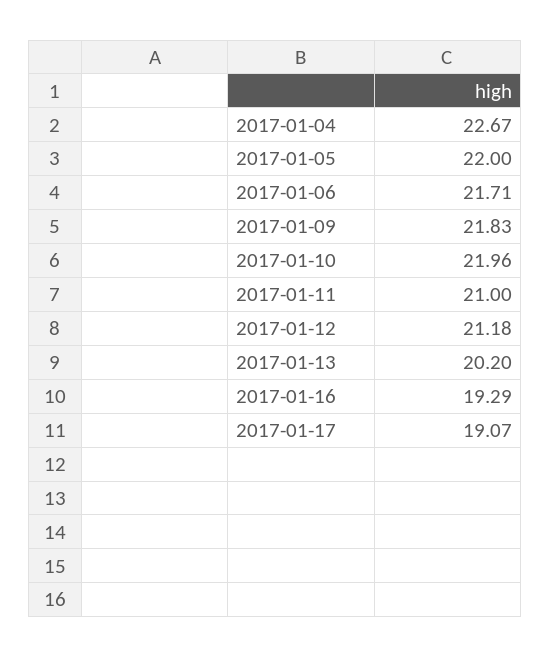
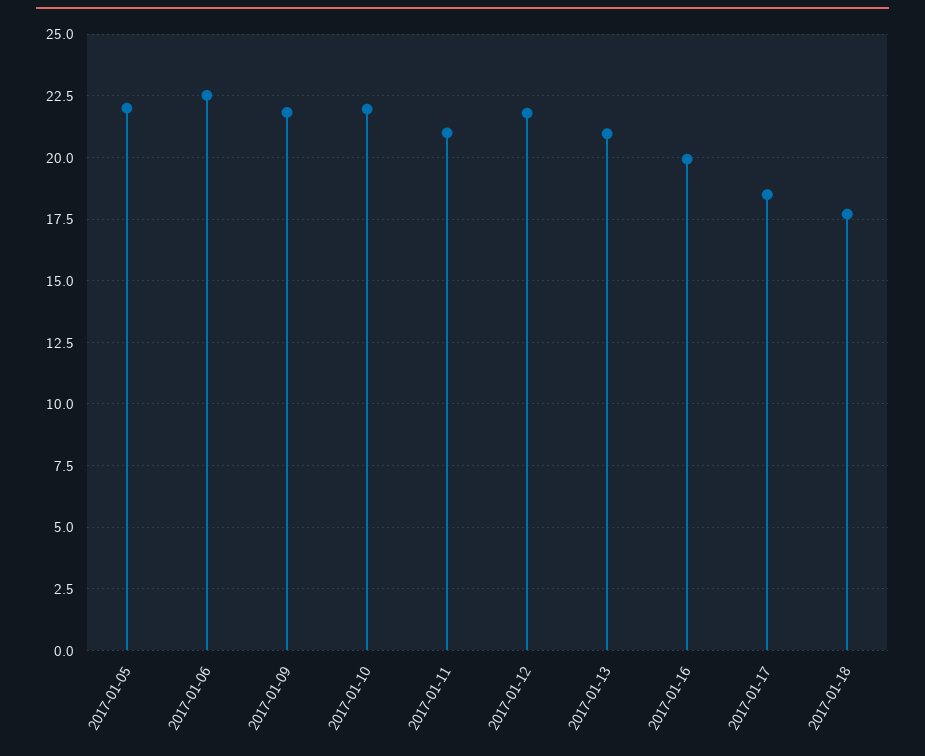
2017-01-04: 22.67 -> none
2017-01-06: 21.71 -> 22.5
2017-01-12: 21.18 -> 21.75
2017-01-13: 20.2 -> 21
2017-01-16: 19.29 -> 20
2017-01-17: 19.07 -> 18.5
2017-01-18: none -> 17.75

